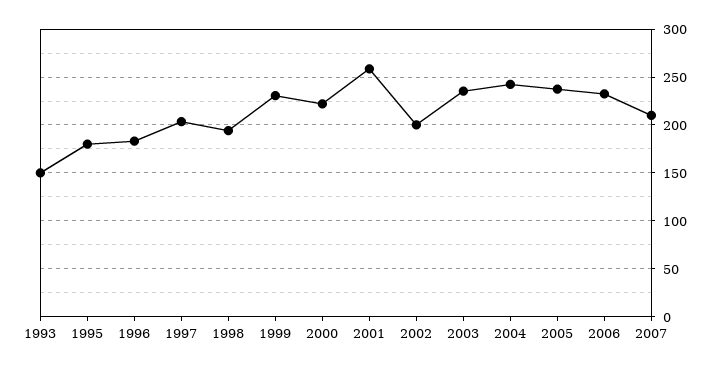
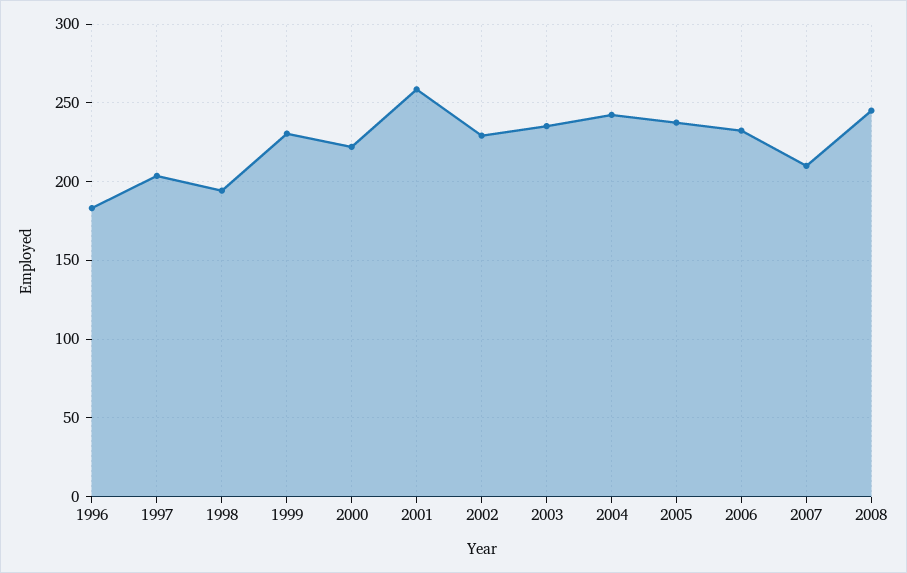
1993: 150 -> none
1995: 180 -> none
2002: 200 -> 230
2008: none -> 245

